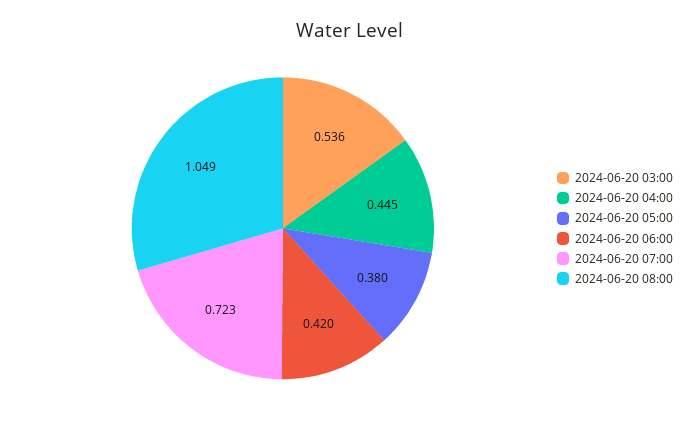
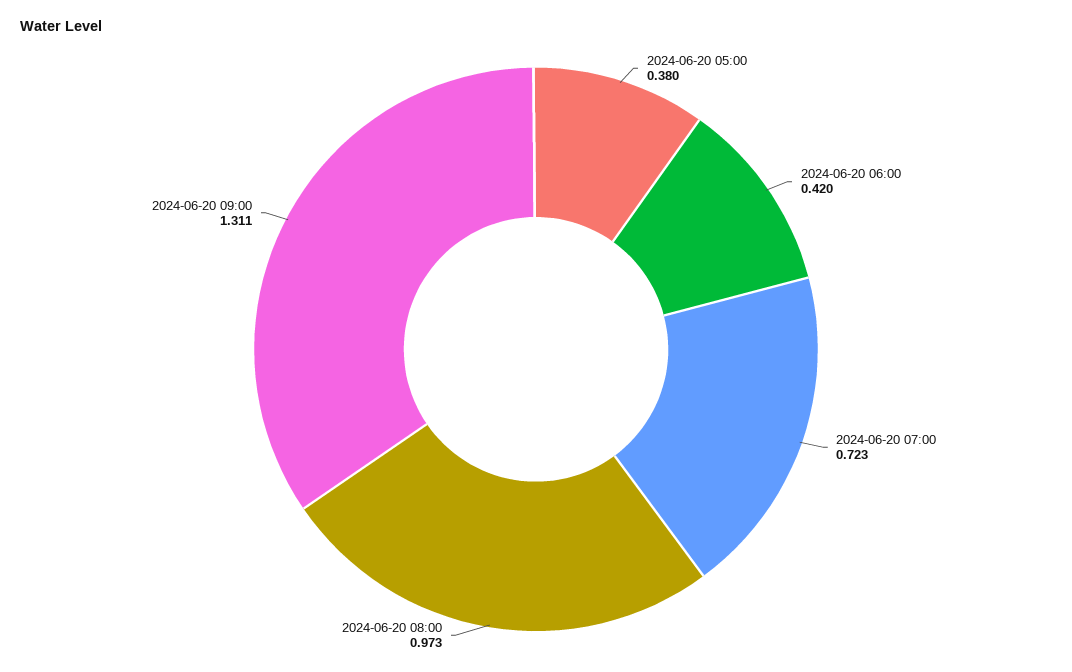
2024-06-20 03:00: 0.536 -> none
2024-06-20 04:00: 0.445 -> none
2024-06-20 08:00: 1.049 -> 0.973
2024-06-20 09:00: none -> 1.311

